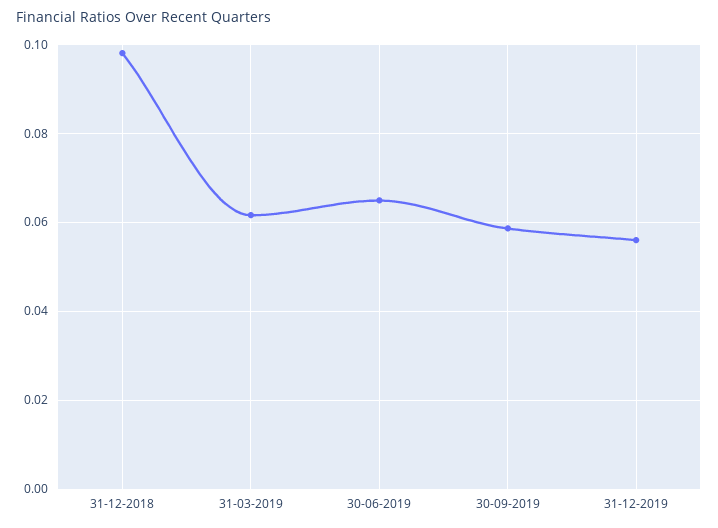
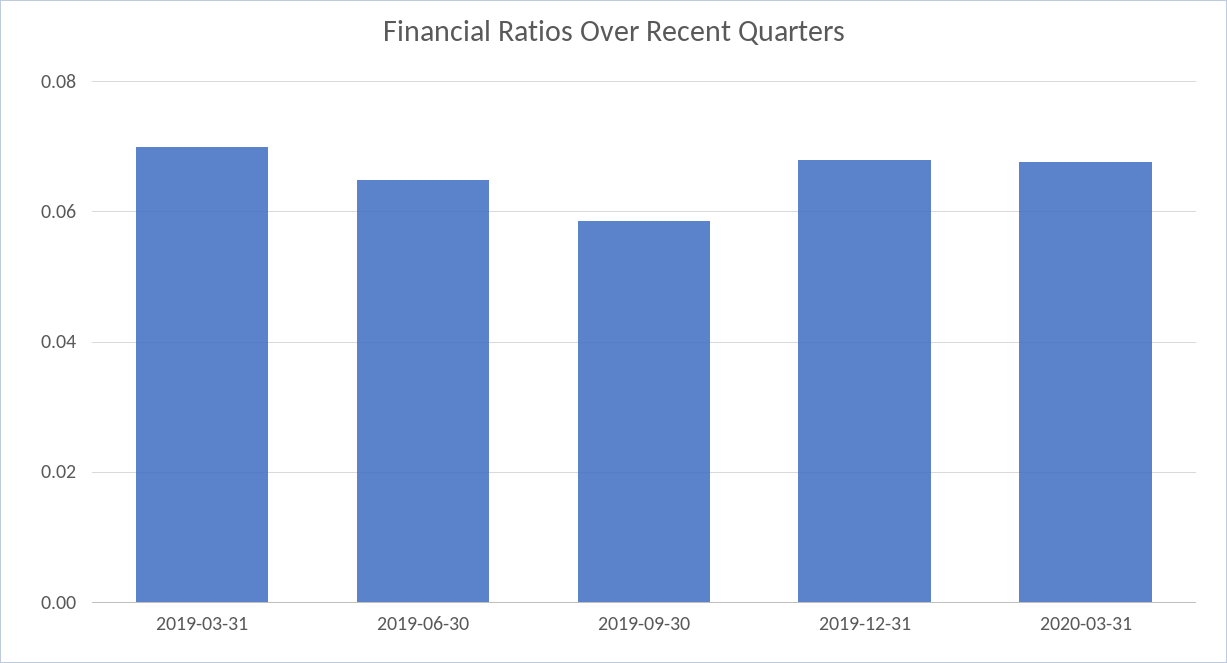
31-12-2018: 0.098 -> none
31-03-2019: 0.062 -> 0.07
31-12-2019: 0.056 -> 0.068
2020-03-31: none -> 0.068

